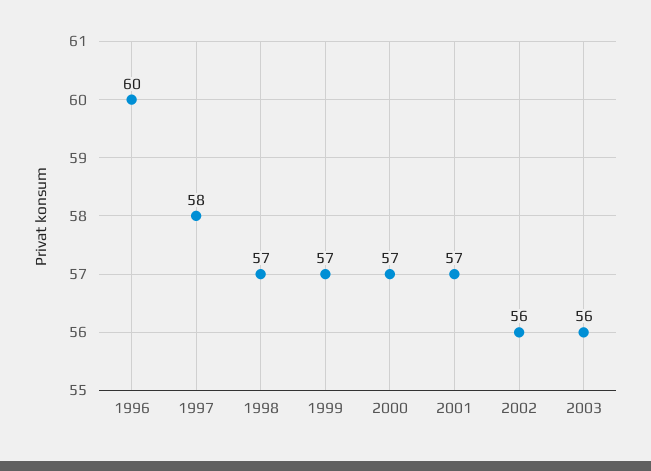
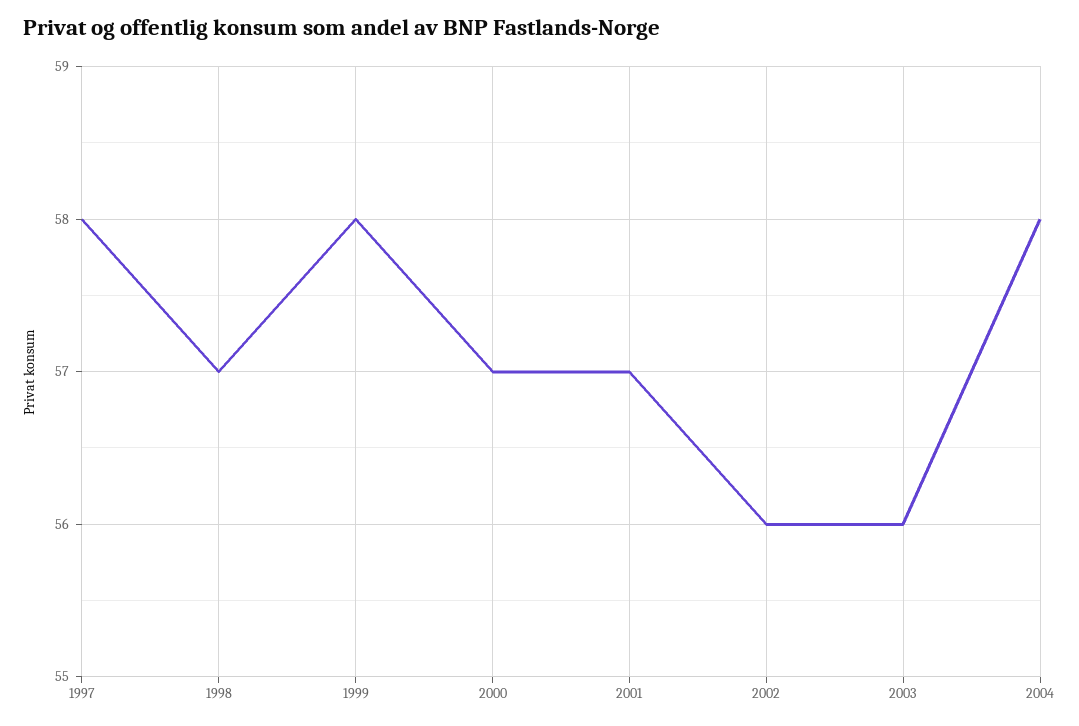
1996: 60 -> none
1999: 57 -> 58
2004: none -> 58

